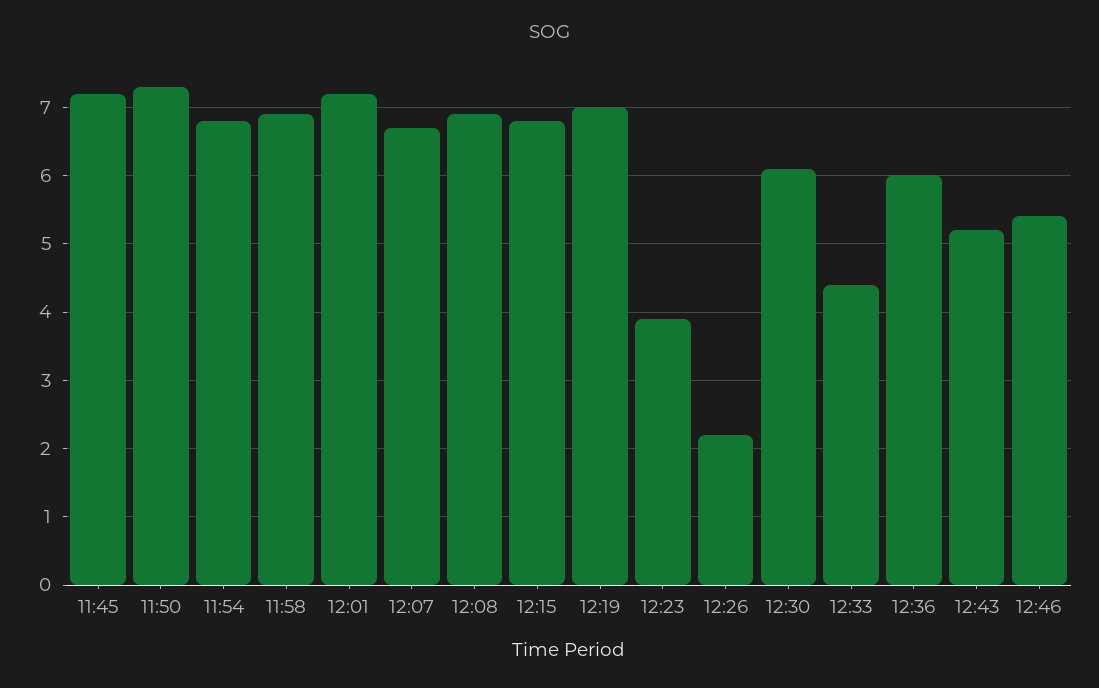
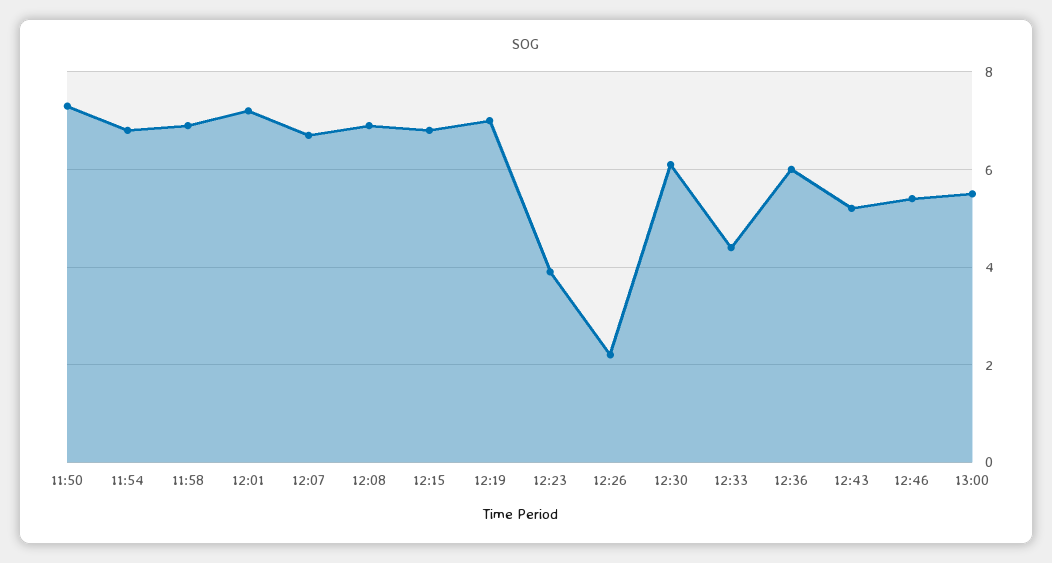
11:45: 7.2 -> none
13:00: none -> 5.5

